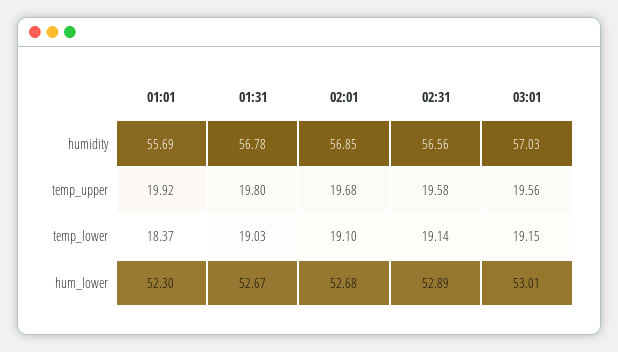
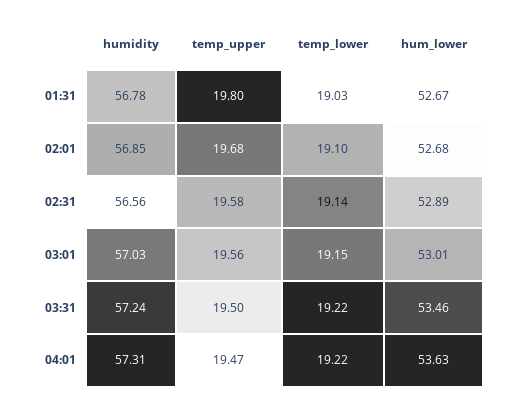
01:01, humidity: 55.69 -> none
01:01, temp_upper: 19.92 -> none
01:01, temp_lower: 18.37 -> none
01:01, hum_lower: 52.3 -> none
03:31, humidity: none -> 57.24
03:31, temp_upper: none -> 19.5
03:31, temp_lower: none -> 19.22
03:31, hum_lower: none -> 53.46
04:01, humidity: none -> 57.31
04:01, temp_upper: none -> 19.47
04:01, temp_lower: none -> 19.22
04:01, hum_lower: none -> 53.63

